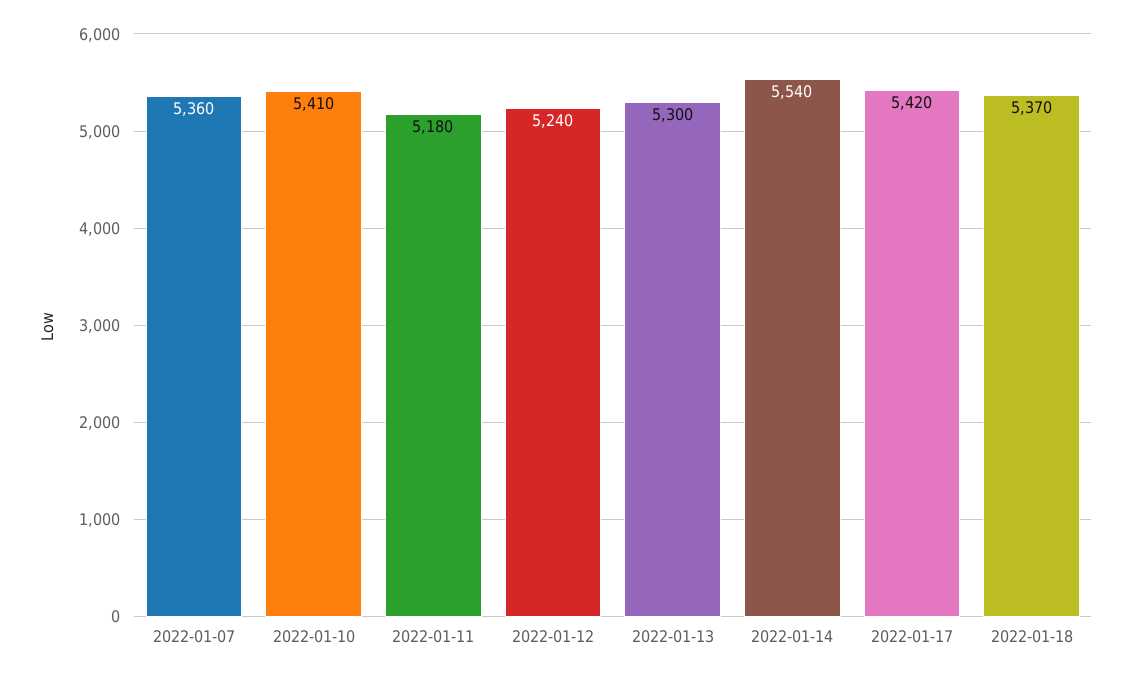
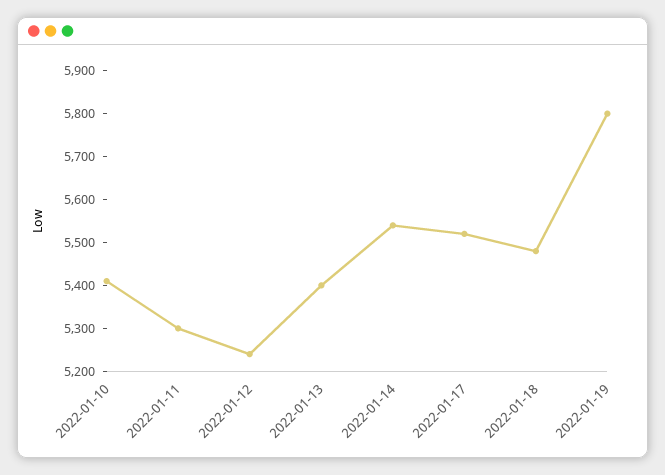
2022-01-07: 5360 -> none
2022-01-11: 5180 -> 5300
2022-01-13: 5300 -> 5400
2022-01-17: 5420 -> 5520
2022-01-18: 5370 -> 5480
2022-01-19: none -> 5800

